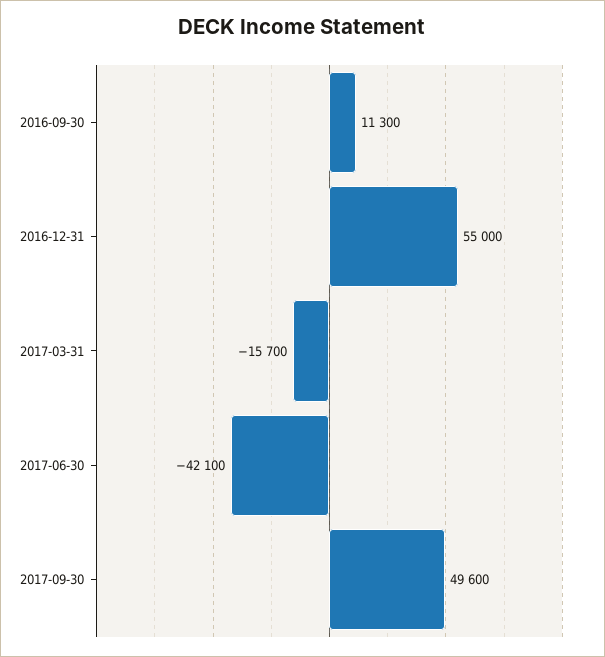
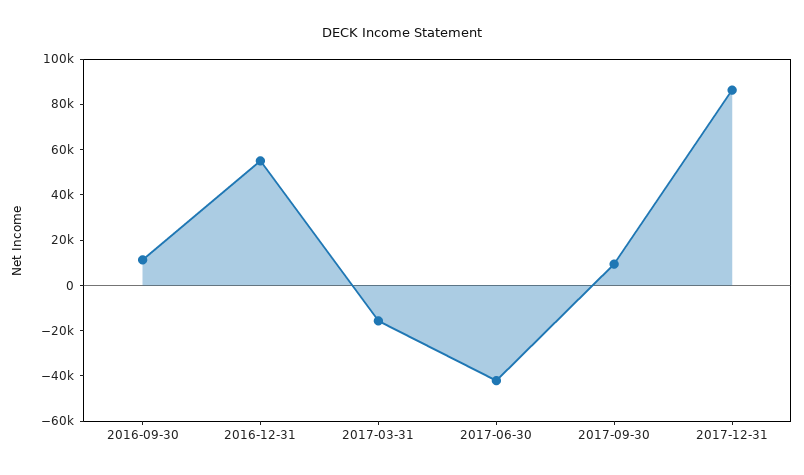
2017-09-30: 49600 -> 10000
2017-12-31: none -> 85000

